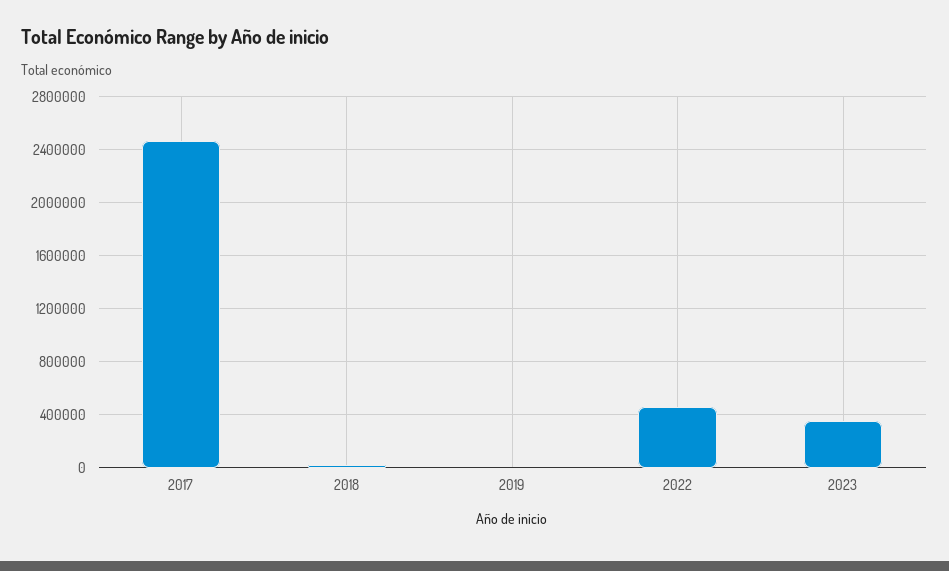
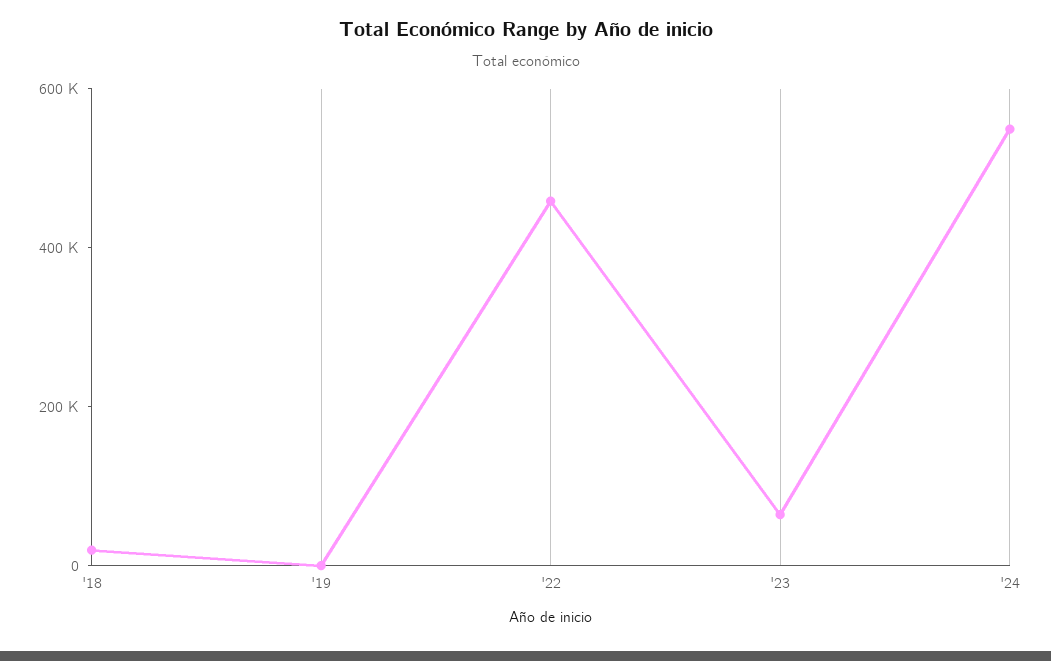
2017: 2450000 -> none
2023: 350000 -> 50000
'24: none -> 550000

